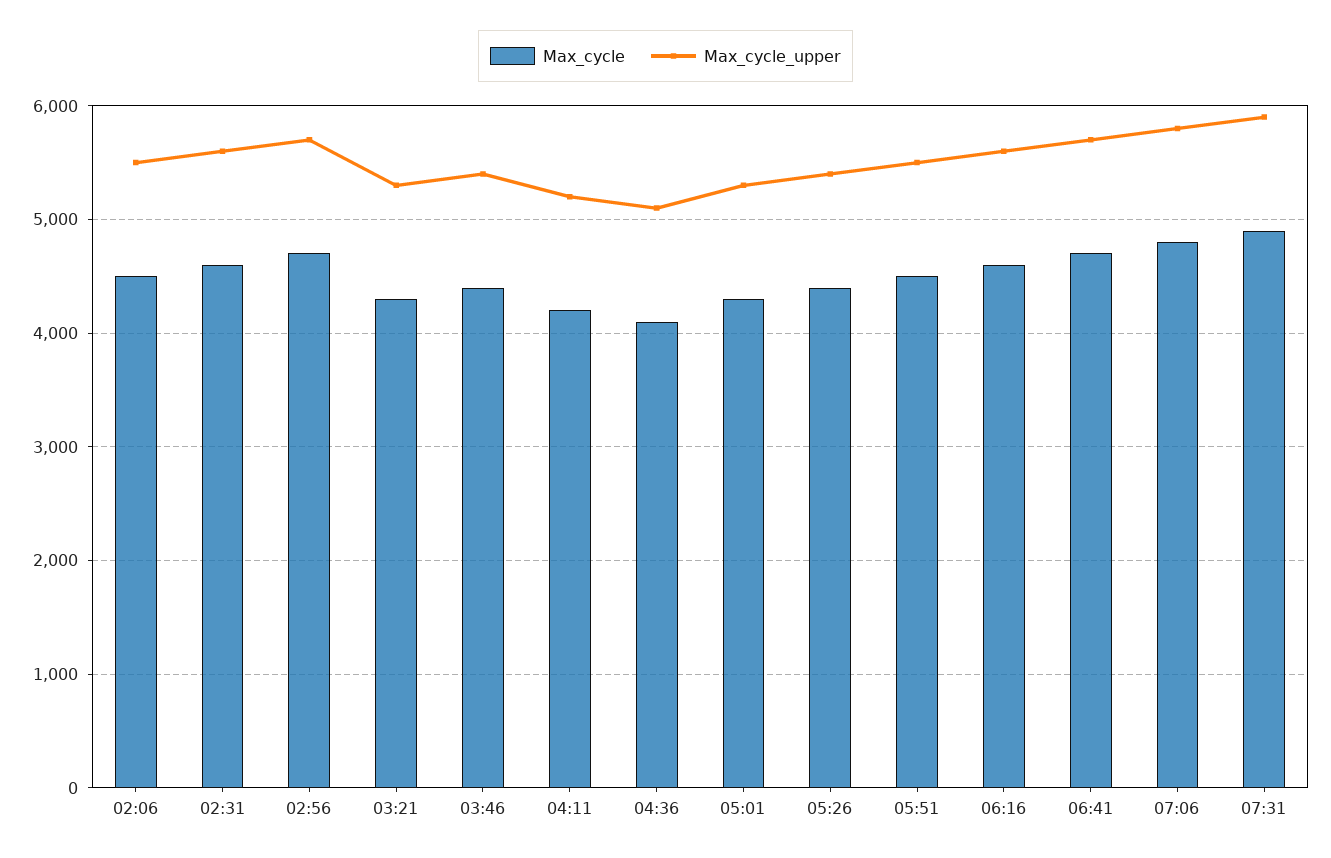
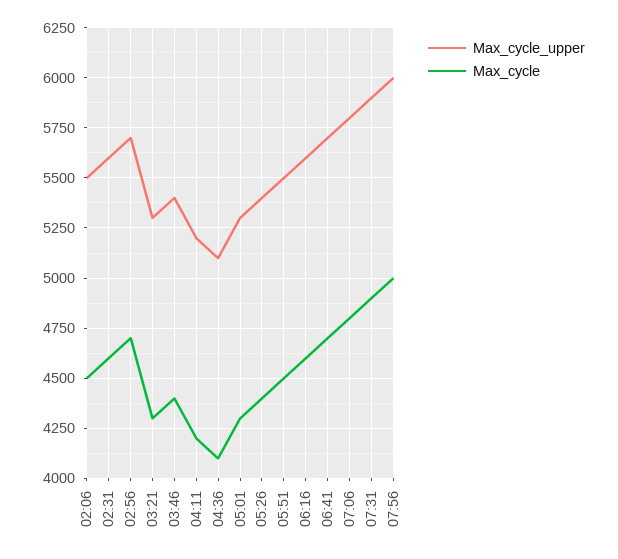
Max_cycle_upper, 07:56: none -> 6000
Max_cycle, 07:56: none -> 5000

